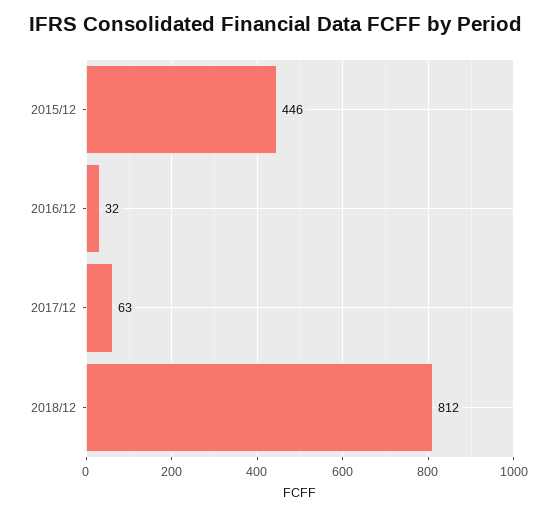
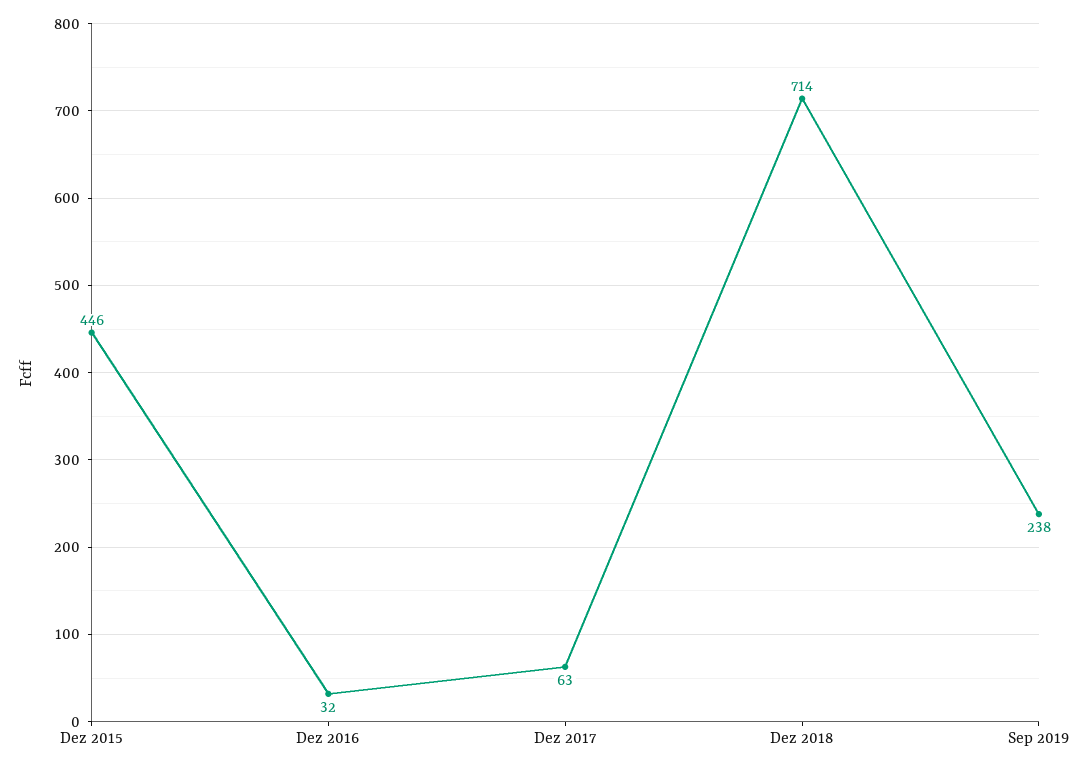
2018/12: 812 -> 714
Sep 2019: none -> 238

